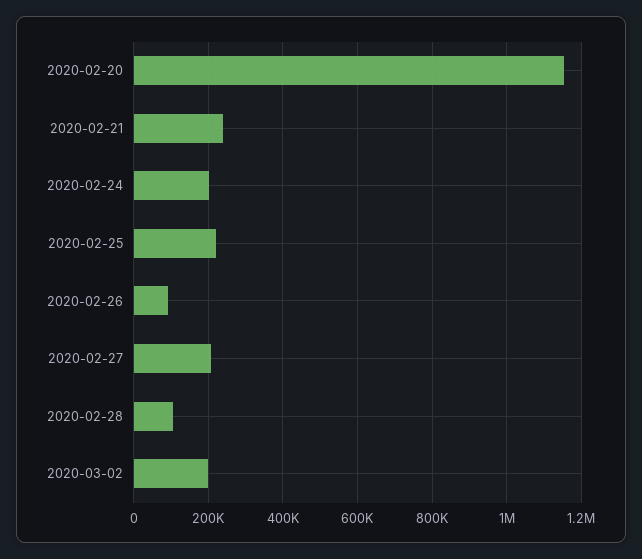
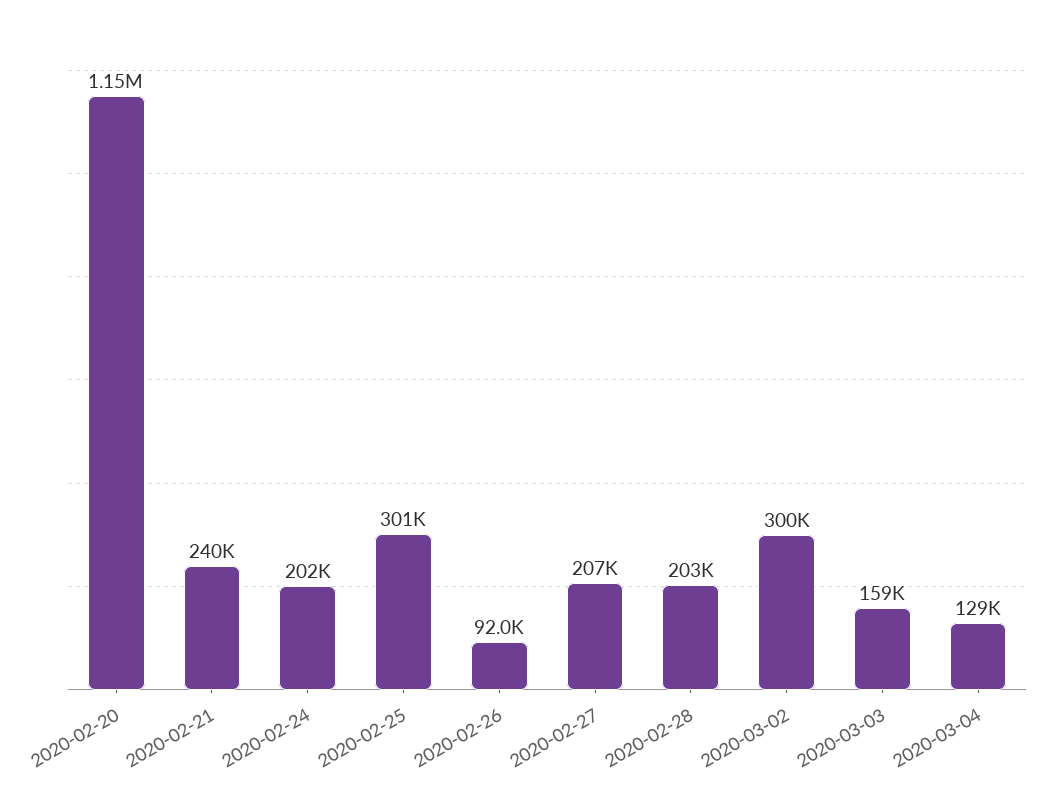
2020-02-25: 220000 -> 301000
2020-02-28: 100000 -> 203000
2020-03-02: 200000 -> 300000
2020-03-03: none -> 159000
2020-03-04: none -> 129000

